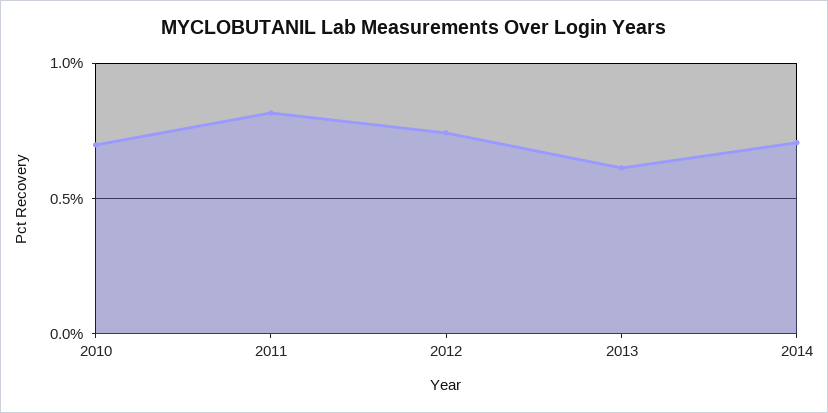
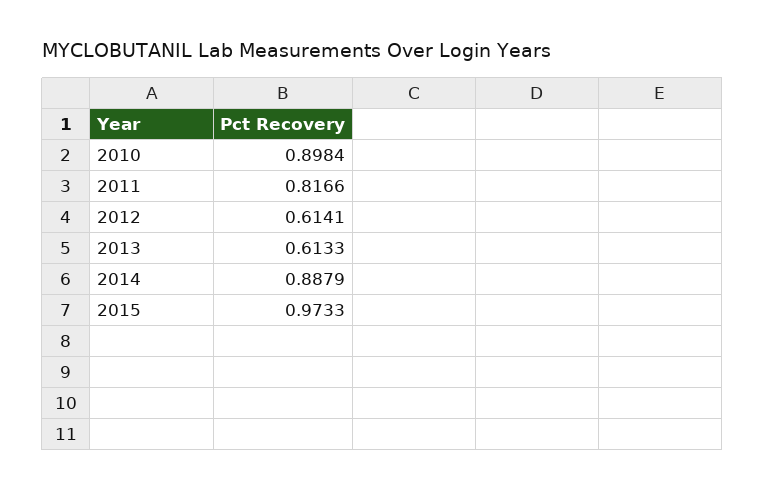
2010: 0.7 -> 0.8984
2012: 0.75 -> 0.6141
2014: 0.7 -> 0.8879
2015: none -> 0.9733

